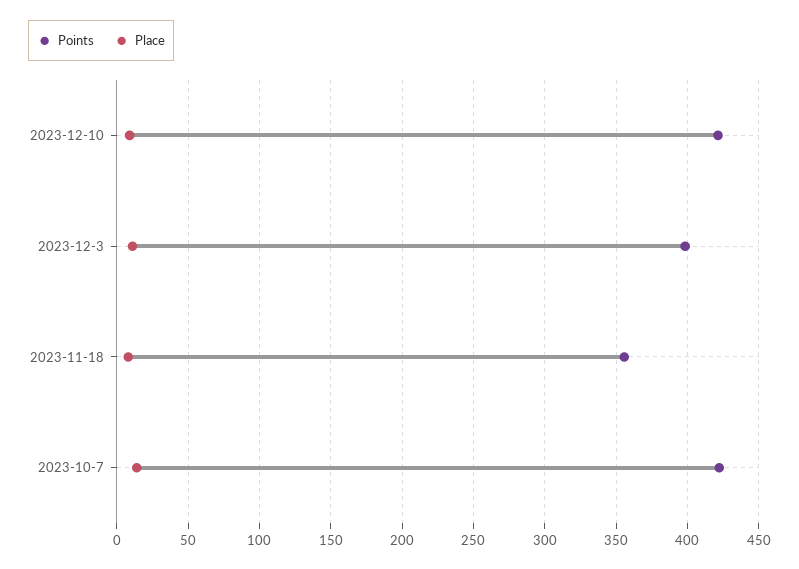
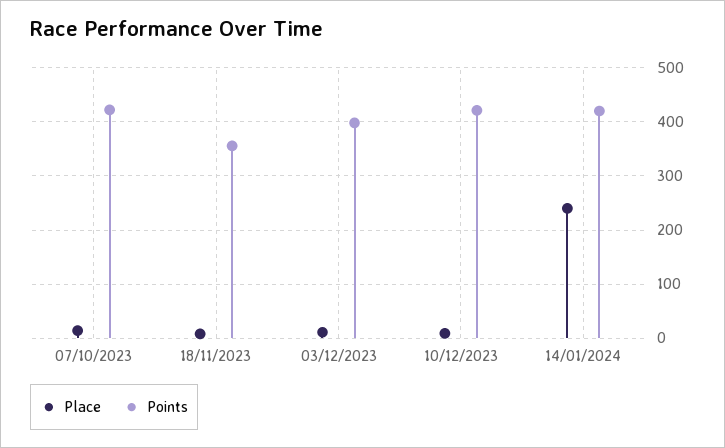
Place, 14/01/2024: none -> 240
Points, 14/01/2024: none -> 420

